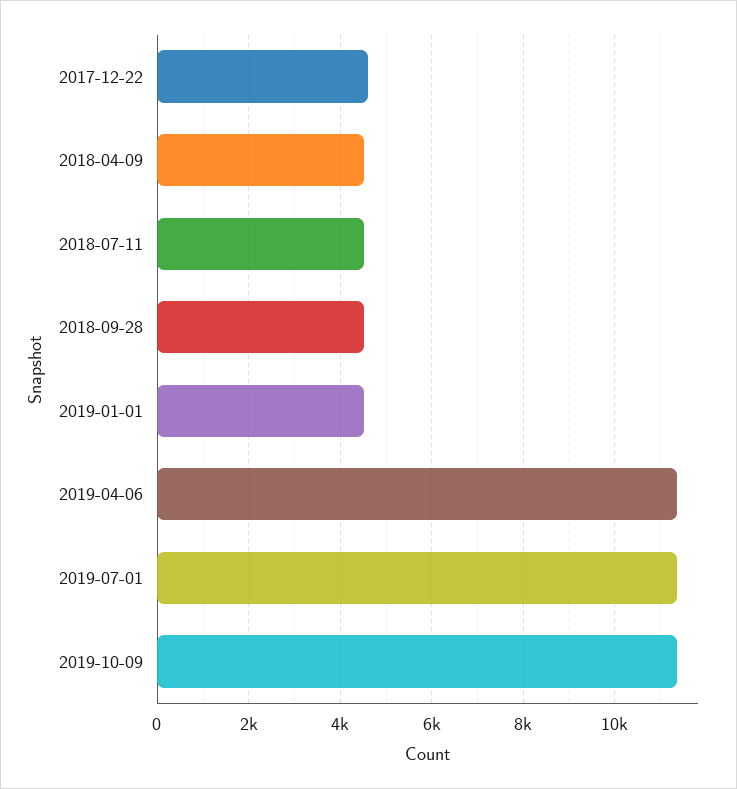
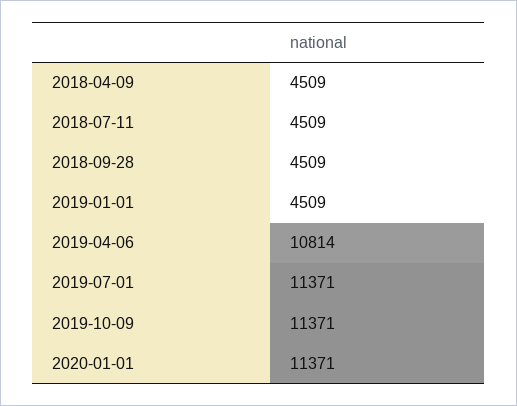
2017-12-22: 4600 -> none
2019-04-06: 11400 -> 10814
2020-01-01: none -> 11371

